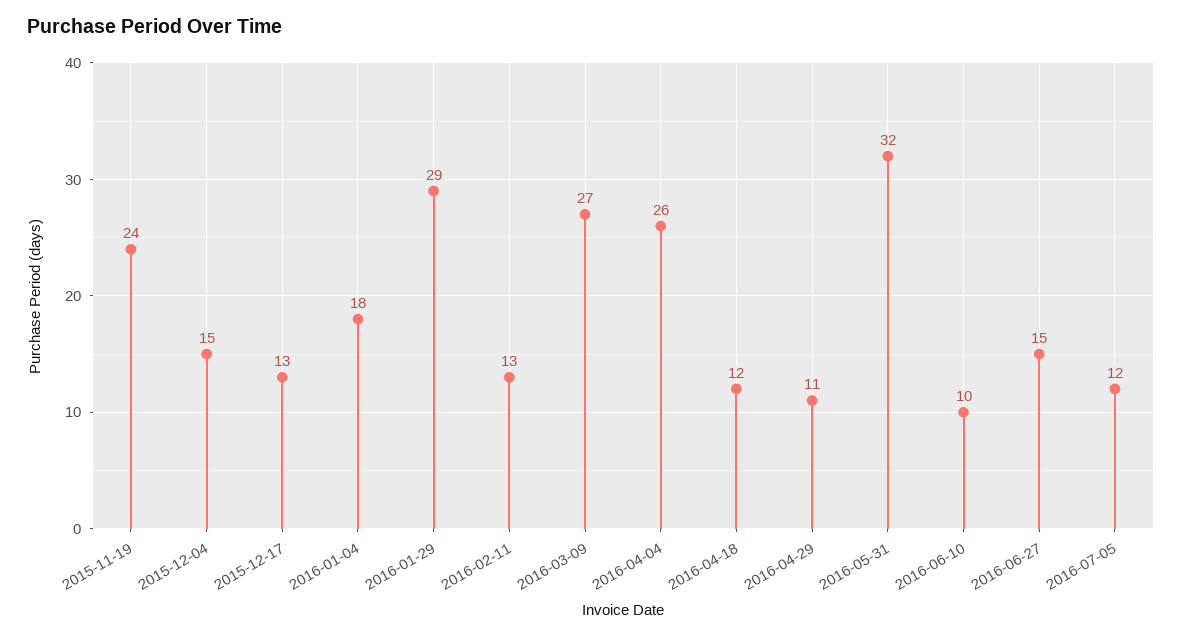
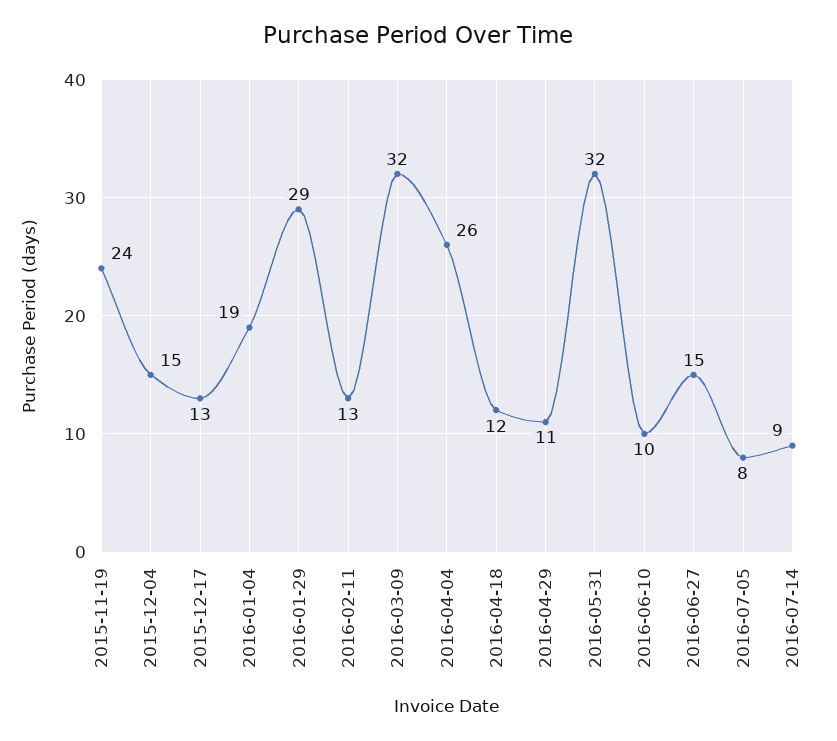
2016-01-04: 18 -> 19
2016-03-09: 27 -> 32
2016-07-05: 12 -> 8
2016-07-14: none -> 9

